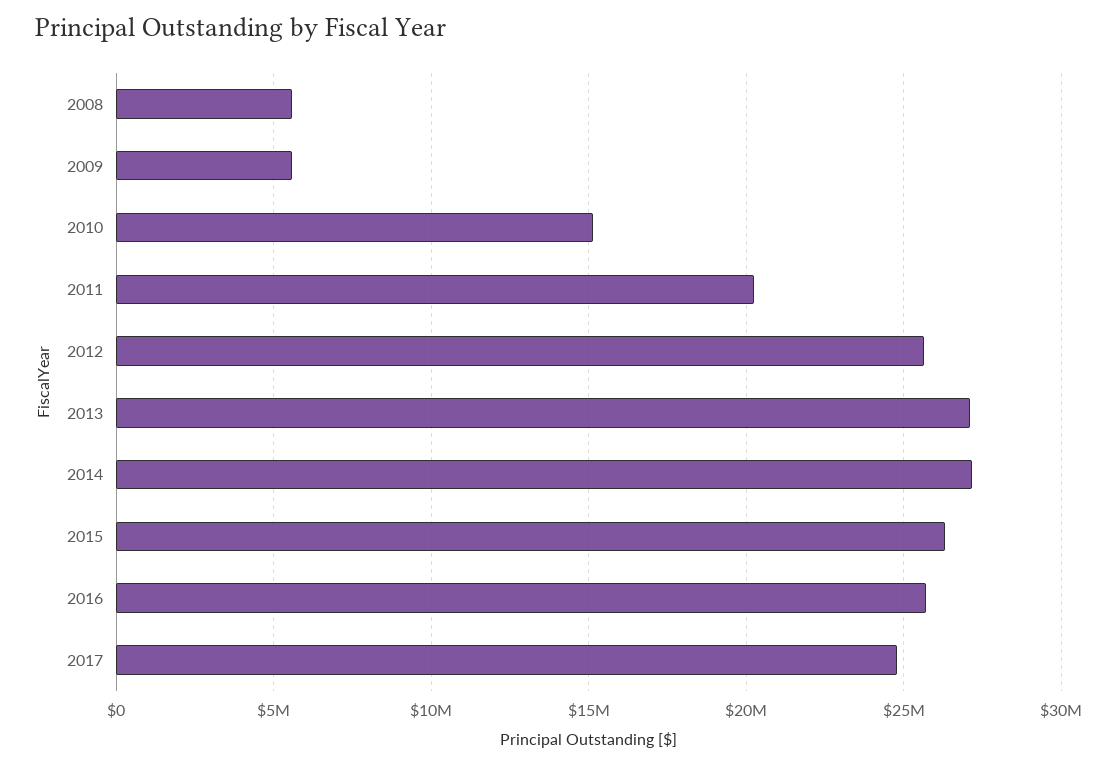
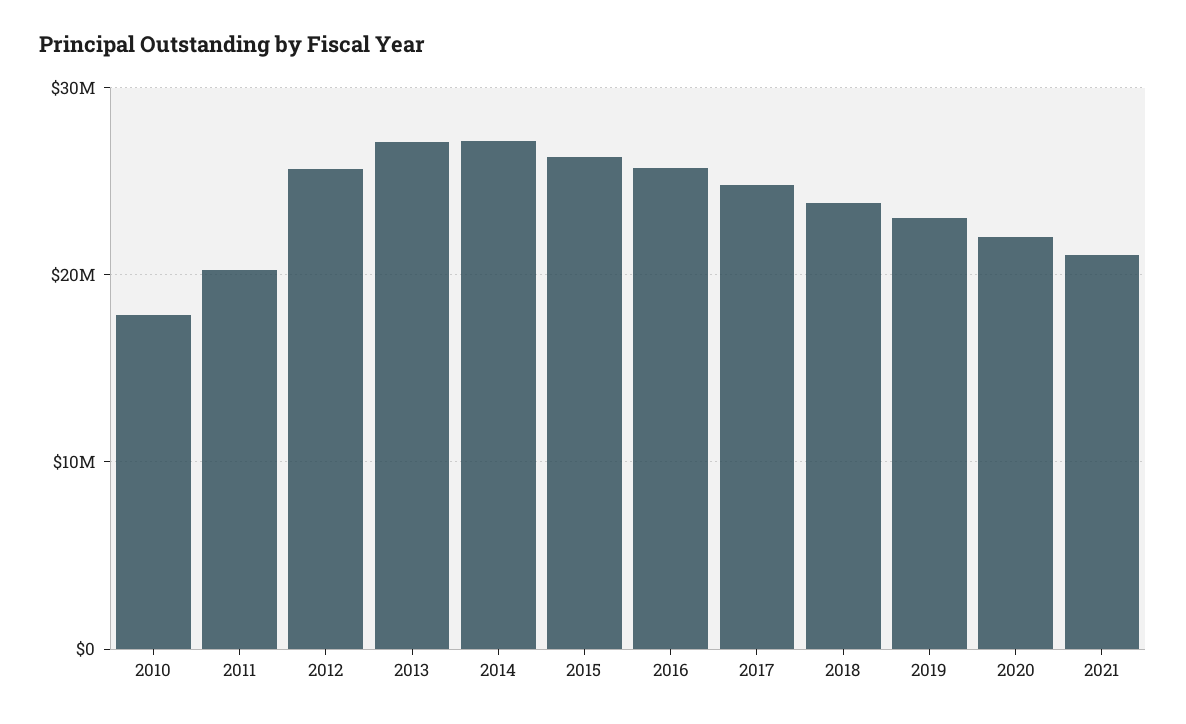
2008: 5500000 -> none
2009: 5500000 -> none
2010: 15000000 -> 18000000
2018: none -> 24000000
2019: none -> 23000000
2020: none -> 22000000
2021: none -> 21000000

